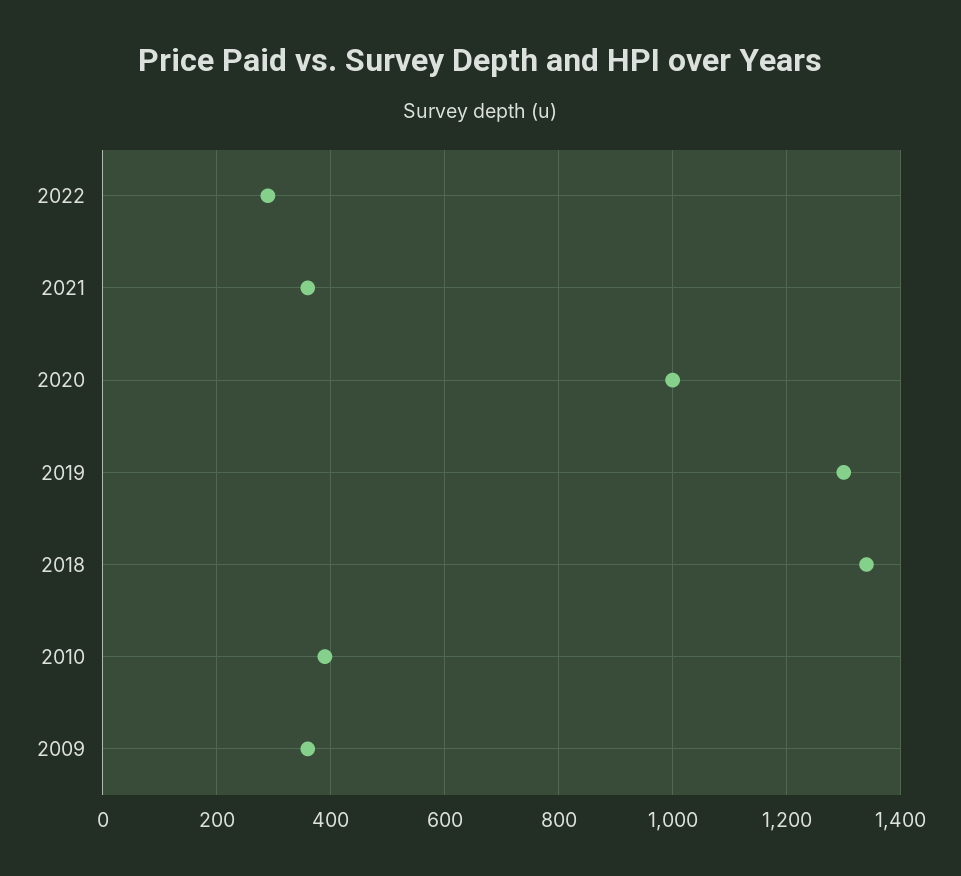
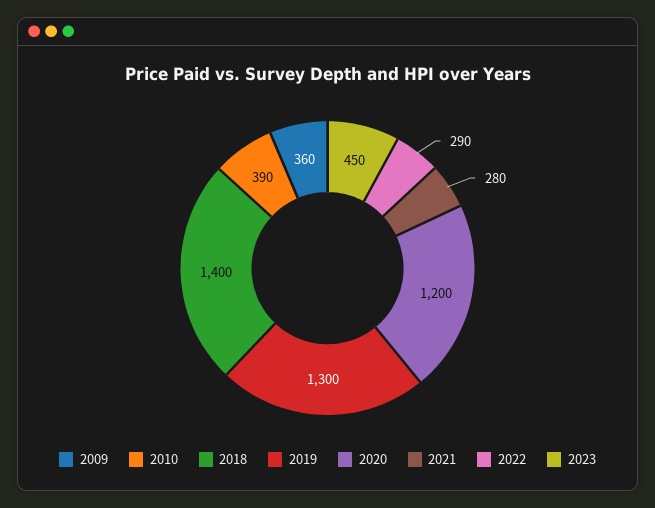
2021: 360 -> 280
2020: 1000 -> 1200
2018: 1340 -> 1400
2023: none -> 450

